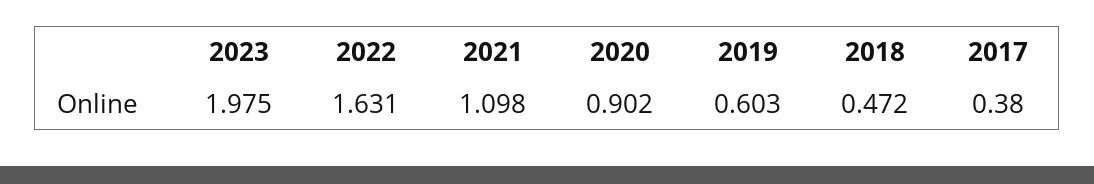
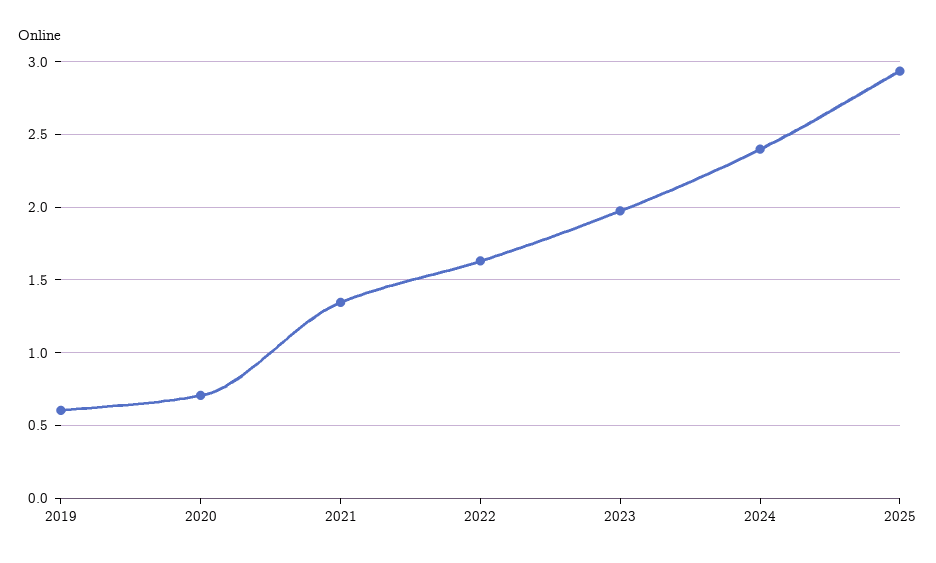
2021: 1.098 -> 1.35
2020: 0.902 -> 0.7
2018: 0.472 -> none
2017: 0.38 -> none
2024: none -> 2.4
2025: none -> 2.95

